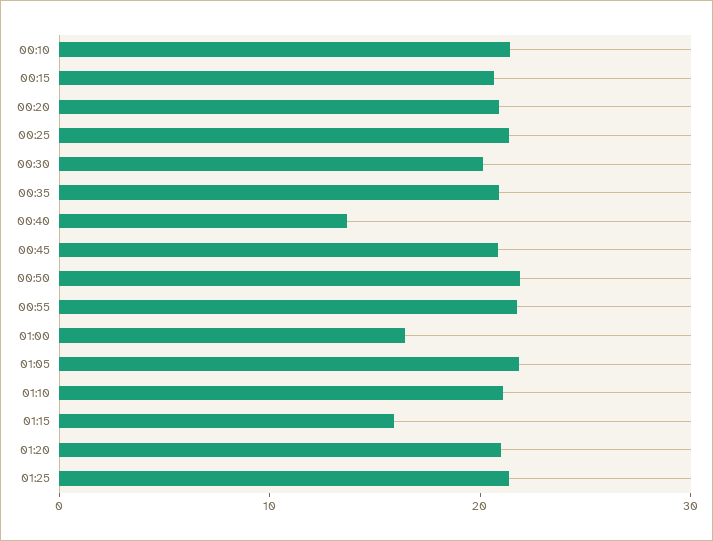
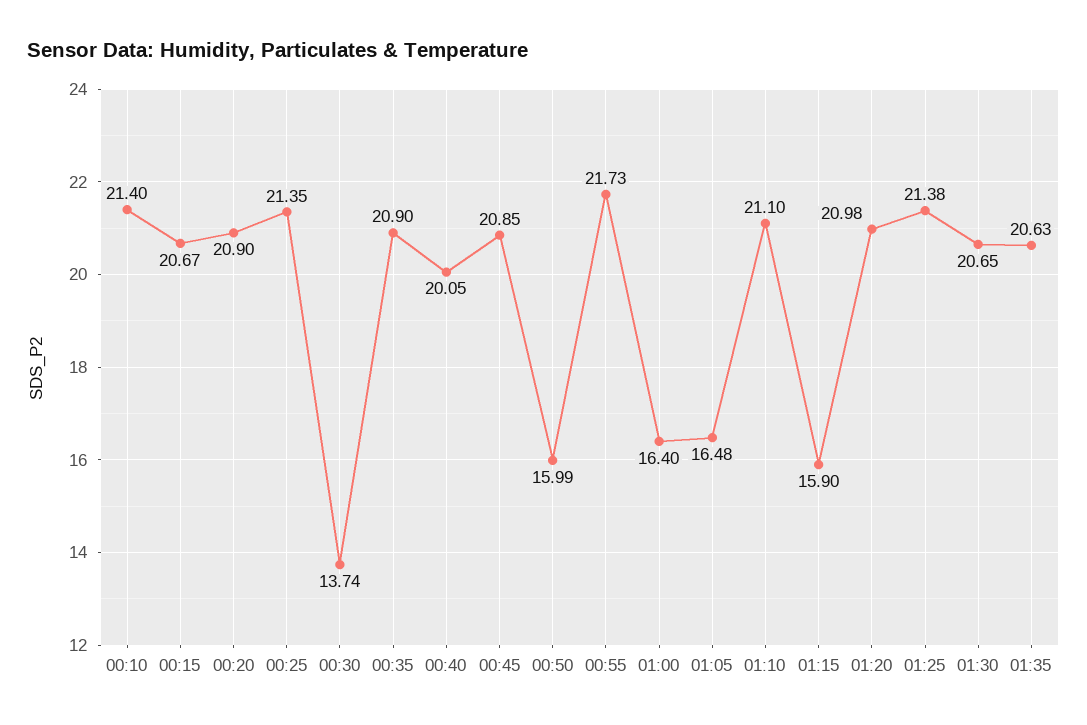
00:30: 20 -> 13.74
00:40: 14 -> 20.05
00:50: 22 -> 15.99
01:05: 22 -> 16.48
01:30: none -> 20.65
01:35: none -> 20.63

